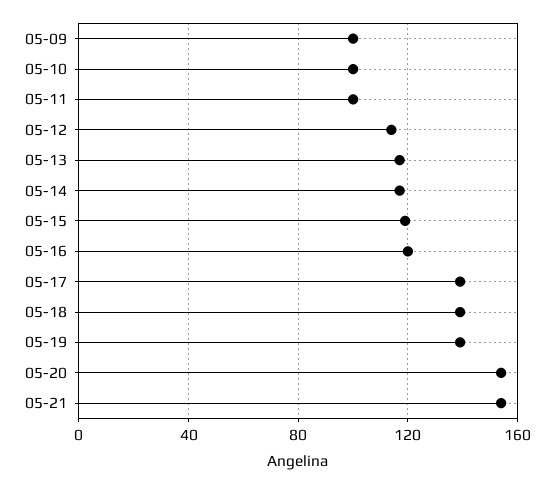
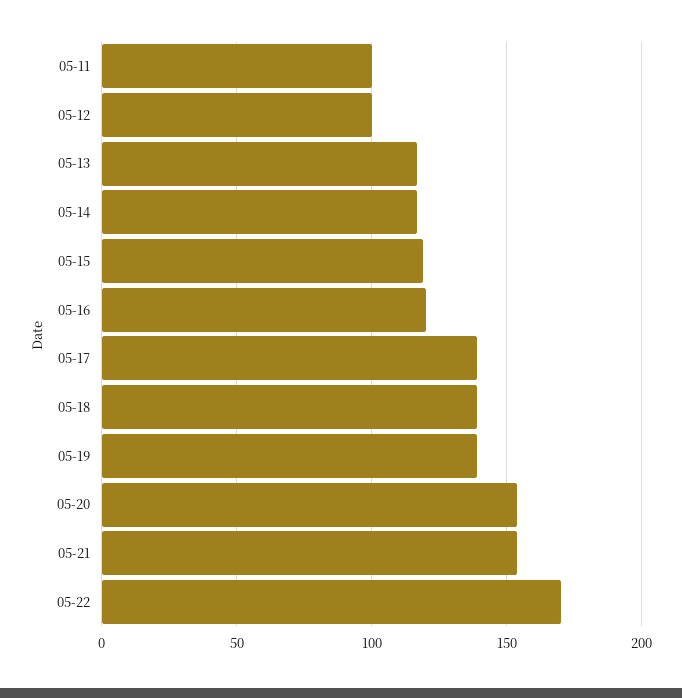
05-09: 100 -> none
05-10: 100 -> none
05-12: 115 -> 100
05-22: none -> 170

